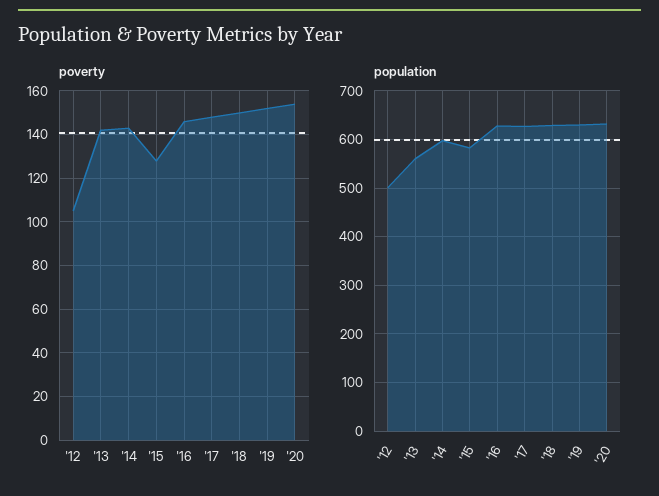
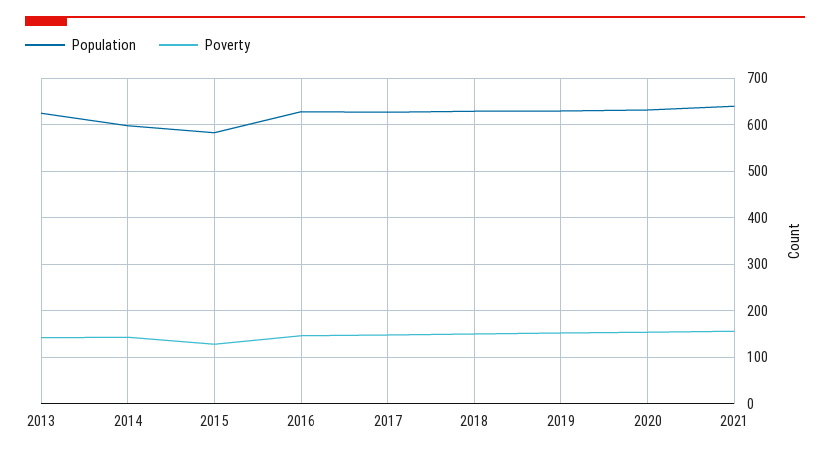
poverty, '12: 105 -> none
population, '12: 500 -> none
population, '13: 560 -> 620
population, 2021: none -> 640
poverty, 2021: none -> 160

